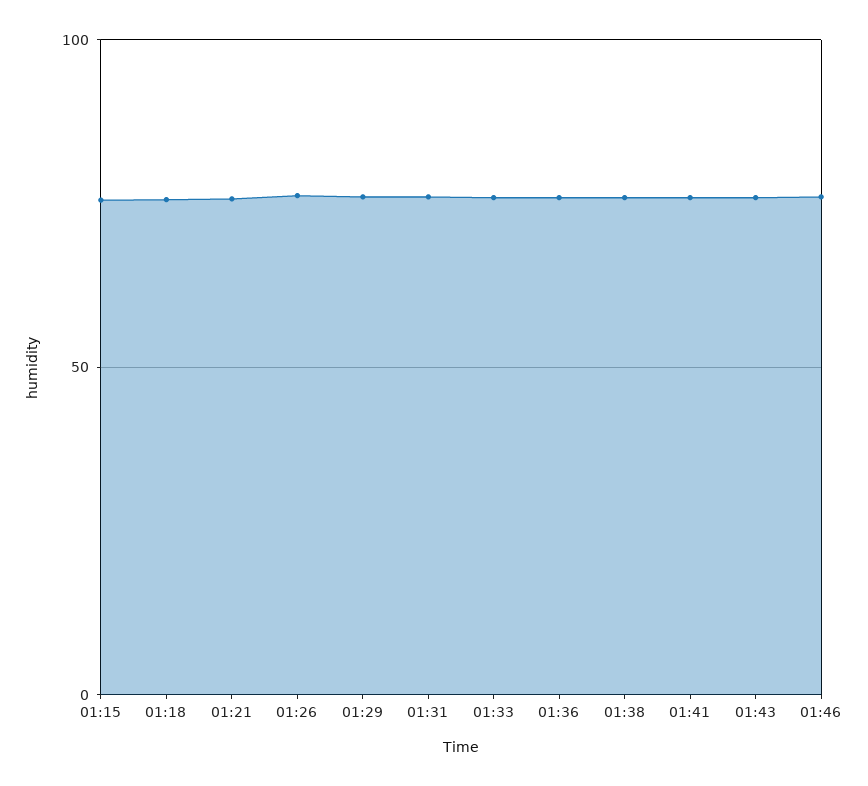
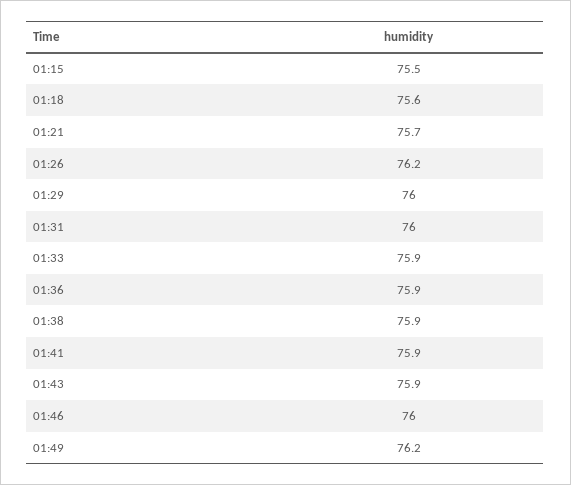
01:49: none -> 76.2

